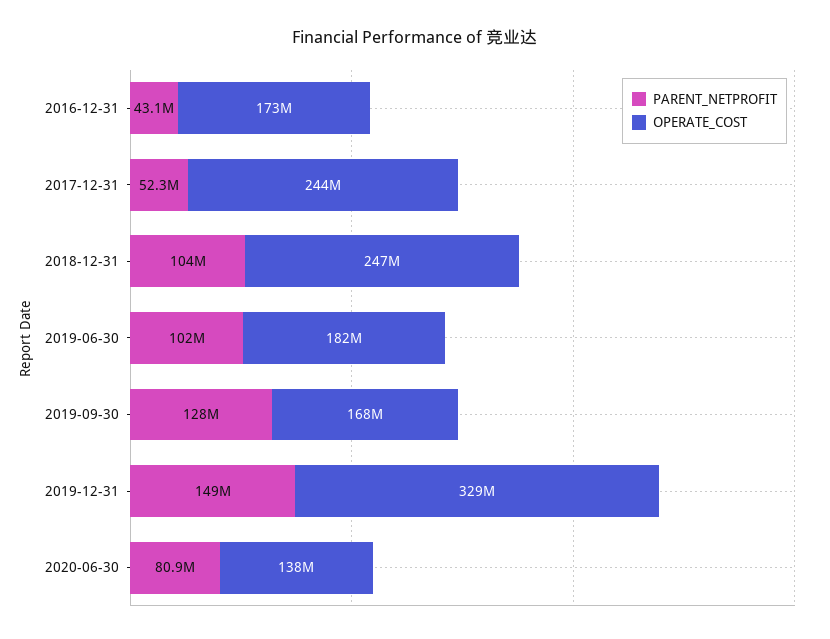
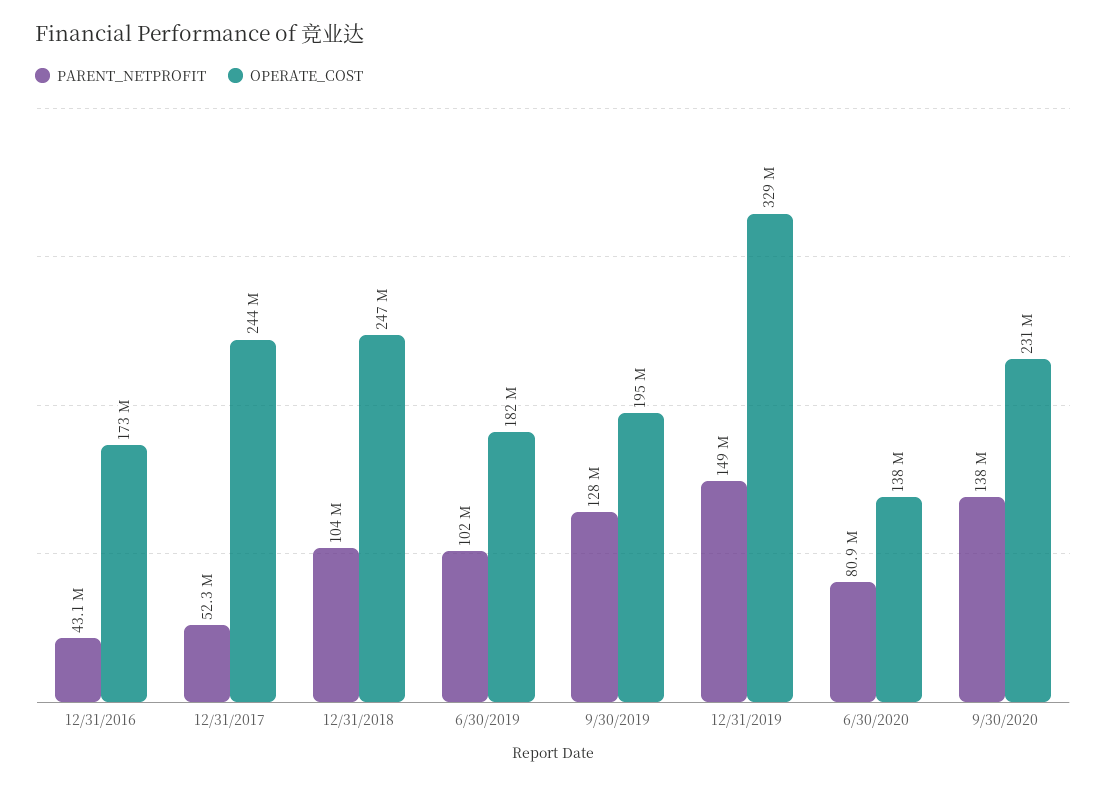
OPERATE_COST, 2019-09-30: 168000000 -> 195000000
PARENT_NETPROFIT, 9/30/2020: none -> 138000000
OPERATE_COST, 9/30/2020: none -> 231000000

